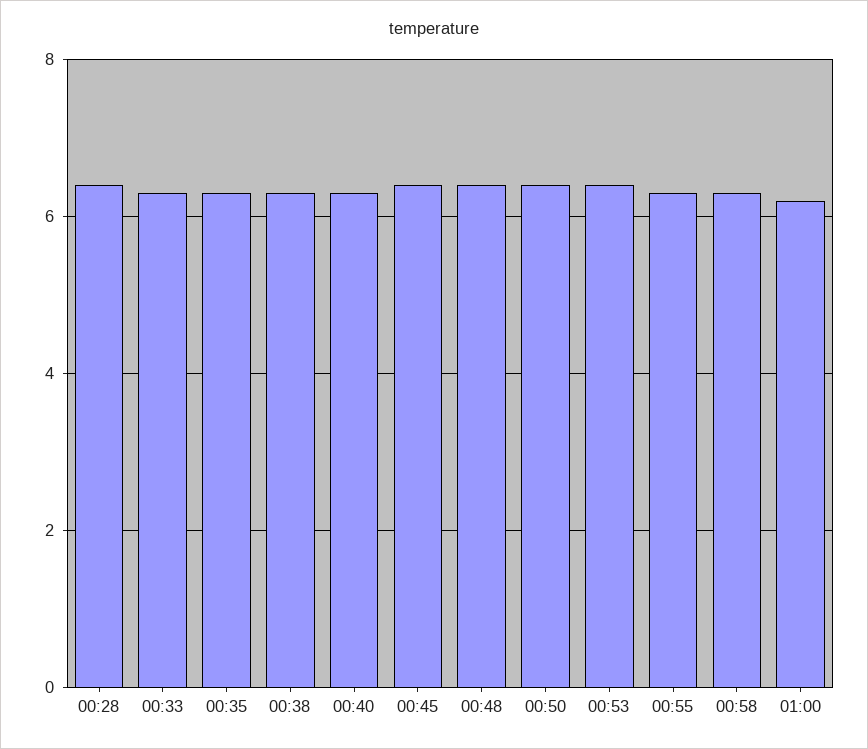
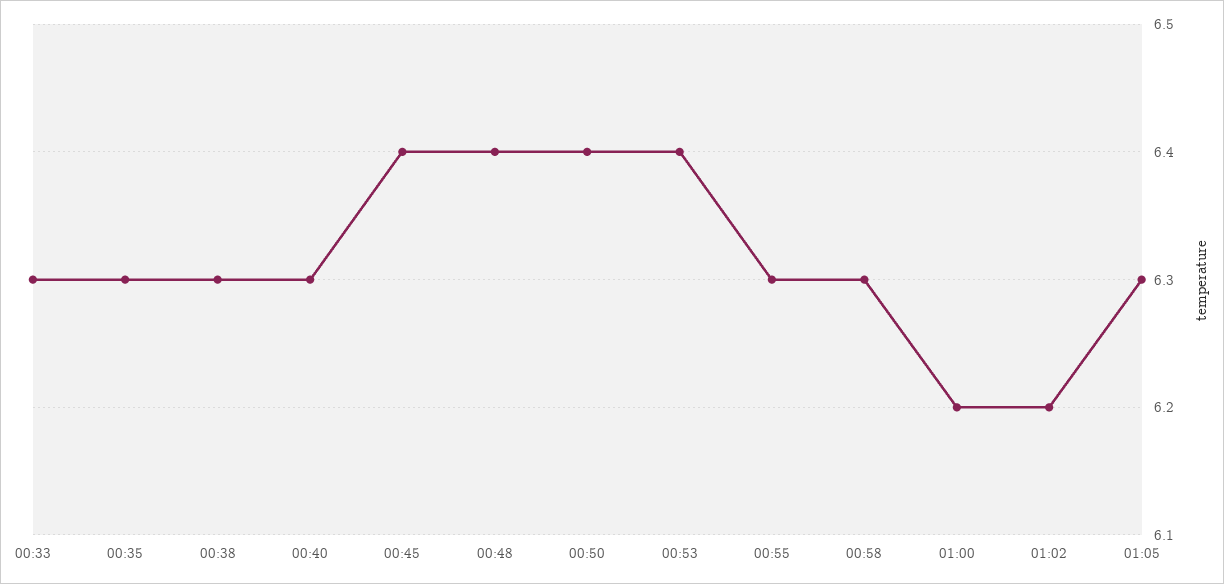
00:28: 6.5 -> none
01:02: none -> 6.2
01:05: none -> 6.3

